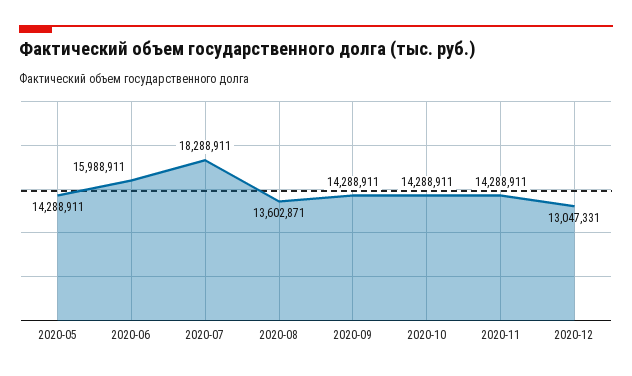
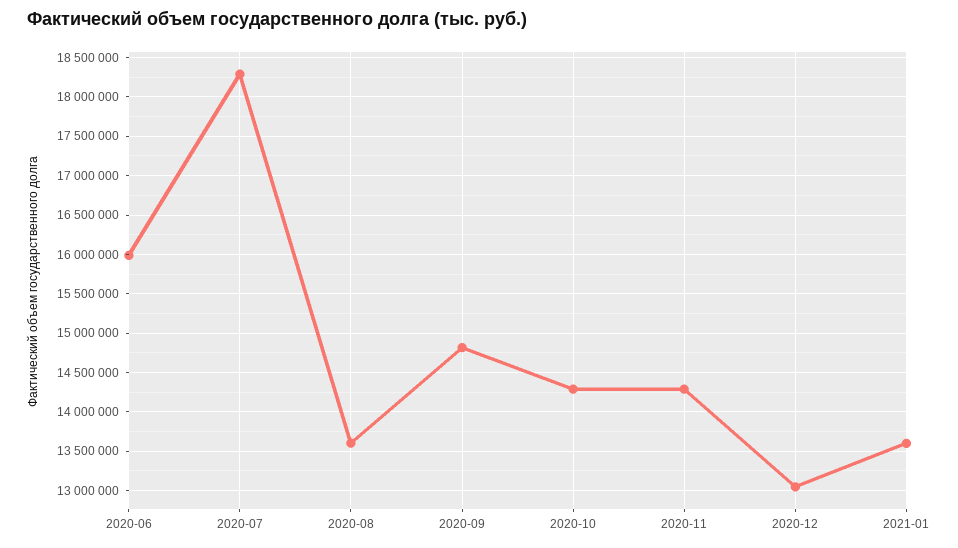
2020-05: 14288911 -> none
2020-09: 14288911 -> 14800000
2021-01: none -> 13600000

